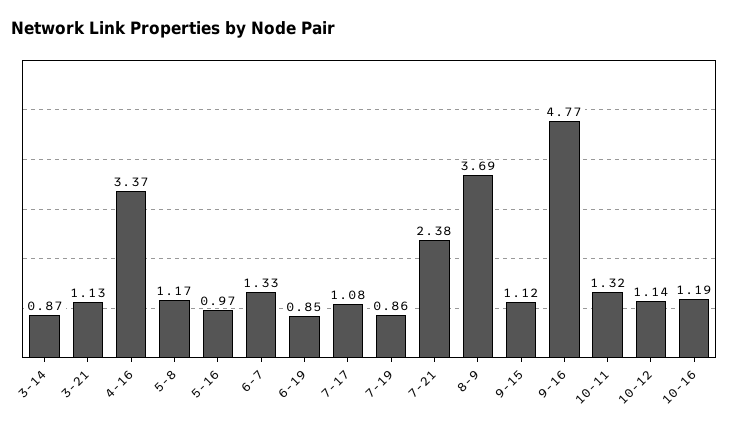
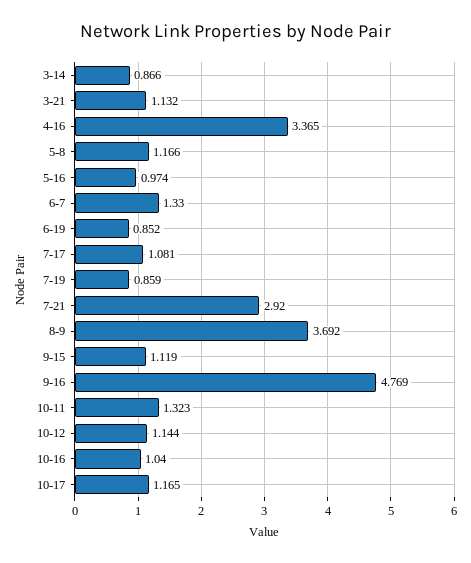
7-21: 2.38 -> 2.92
10-16: 1.19 -> 1.04
10-17: none -> 1.165

